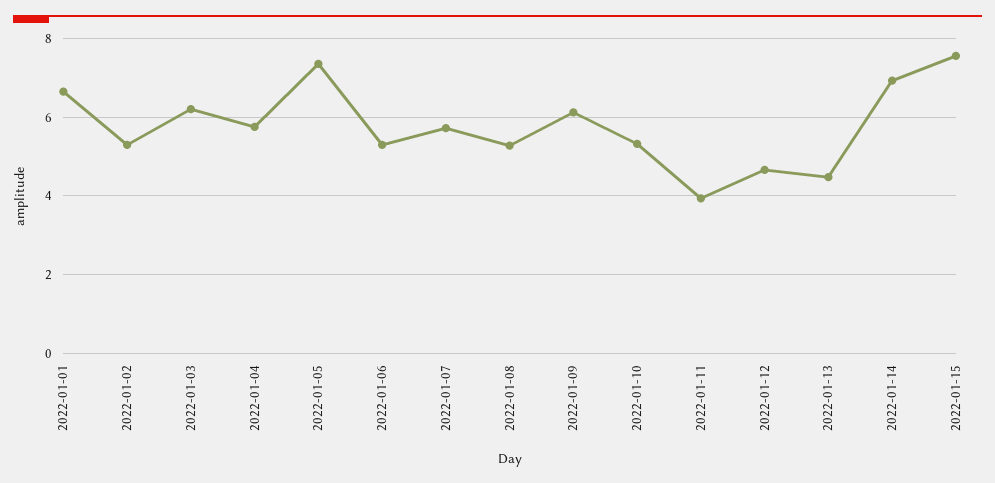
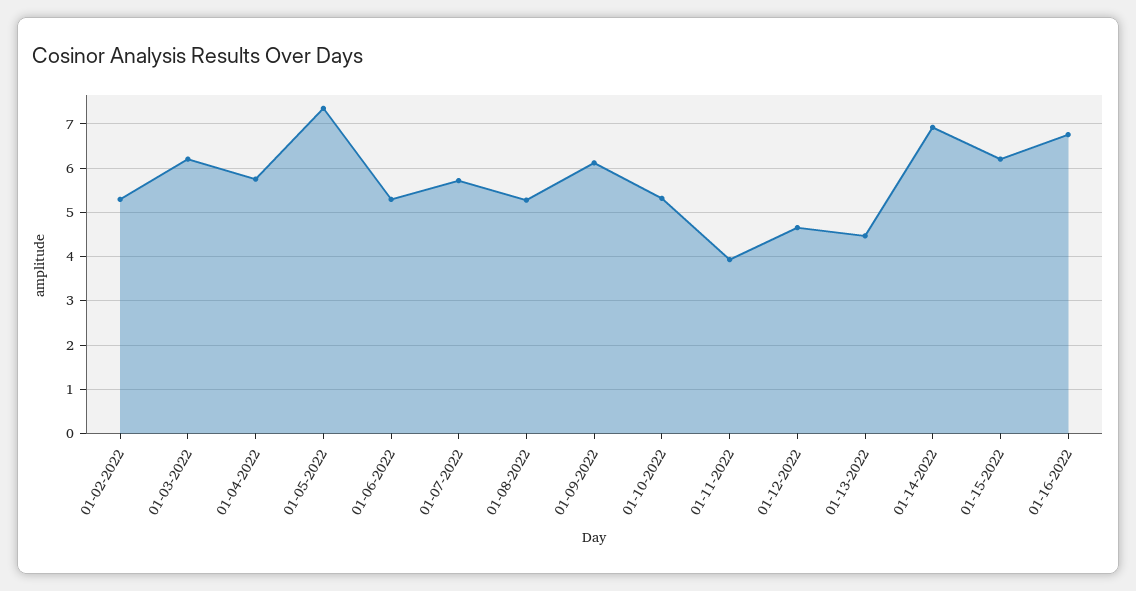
2022-01-01: 6.6 -> none
2022-01-15: 7.6 -> 6.2
01-16-2022: none -> 6.8

